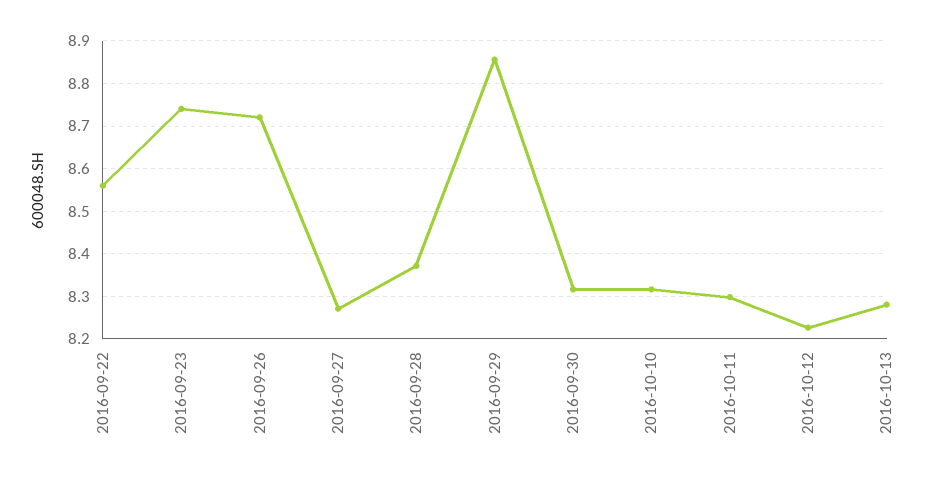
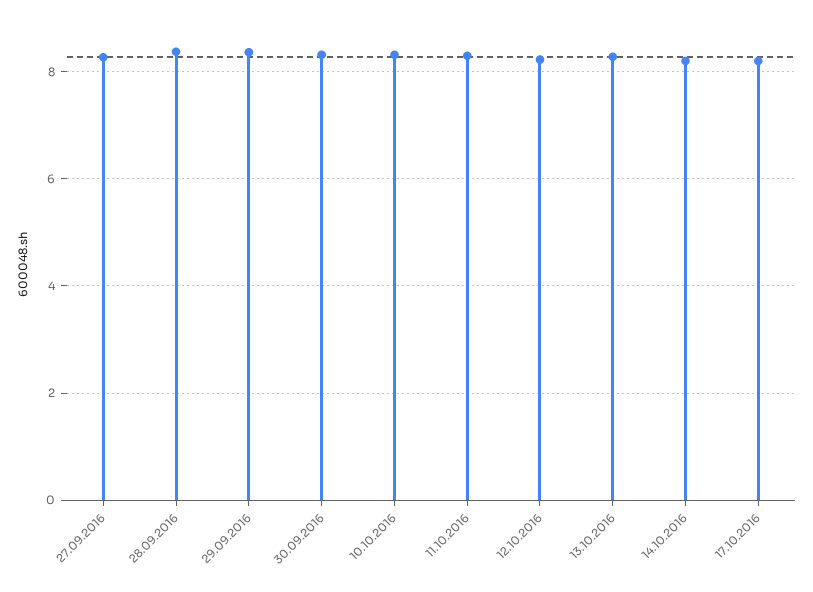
2016-09-22: 8.56 -> none
2016-09-23: 8.74 -> none
2016-09-26: 8.72 -> none
2016-09-29: 8.86 -> 8.4
14.10.2016: none -> 8.2
17.10.2016: none -> 8.2

